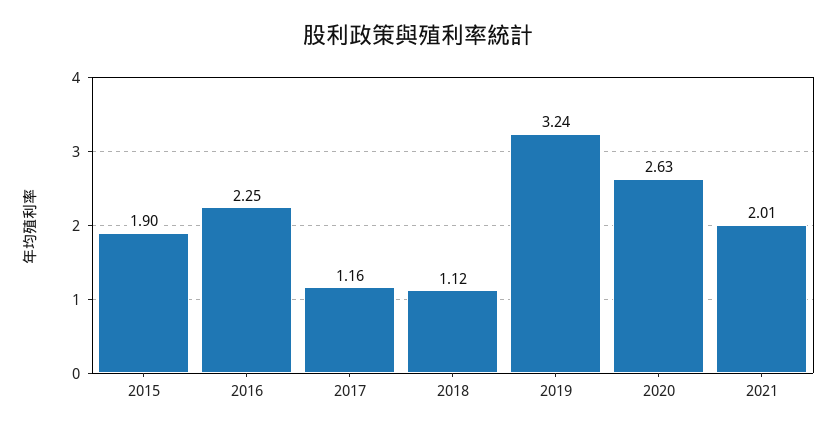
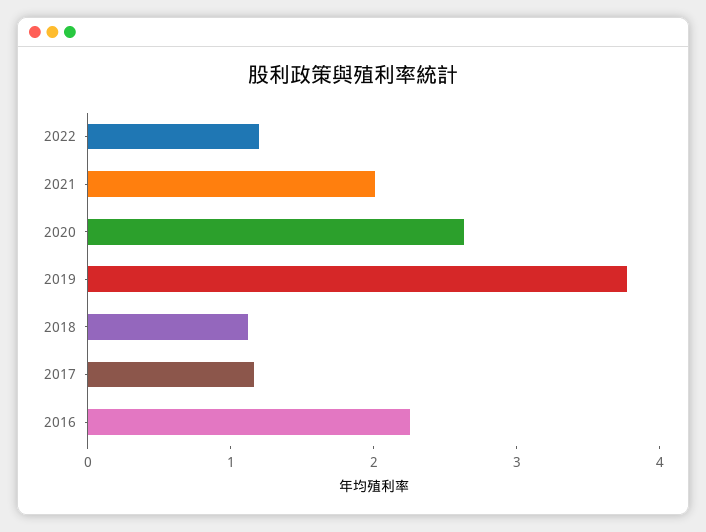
2015: 1.9 -> none
2019: 3.24 -> 3.8
2022: none -> 1.2

